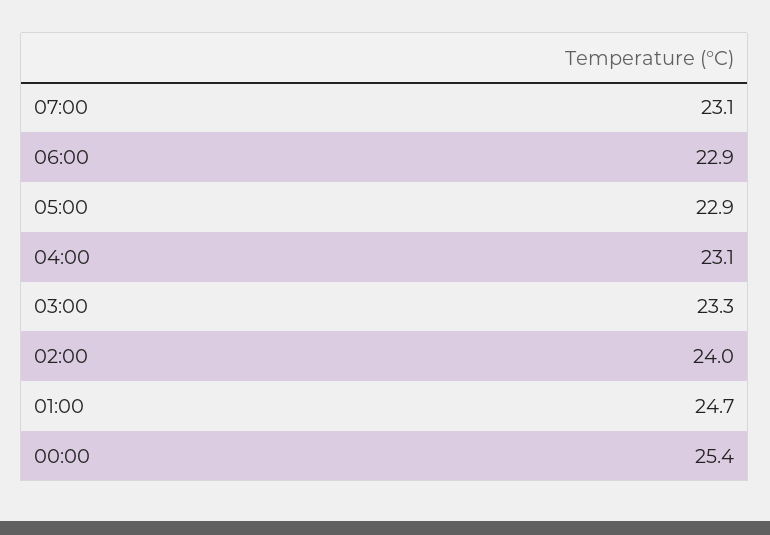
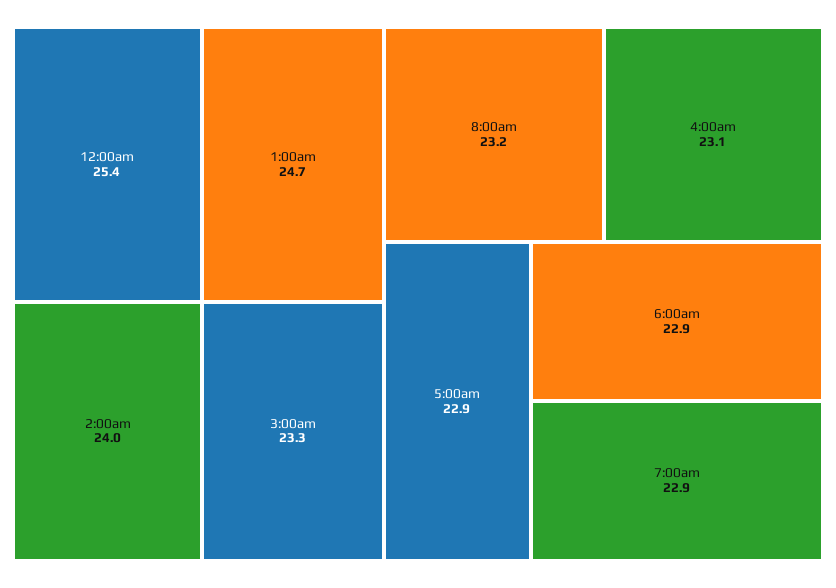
07:00: 23.1 -> 22.9
8:00am: none -> 23.2

